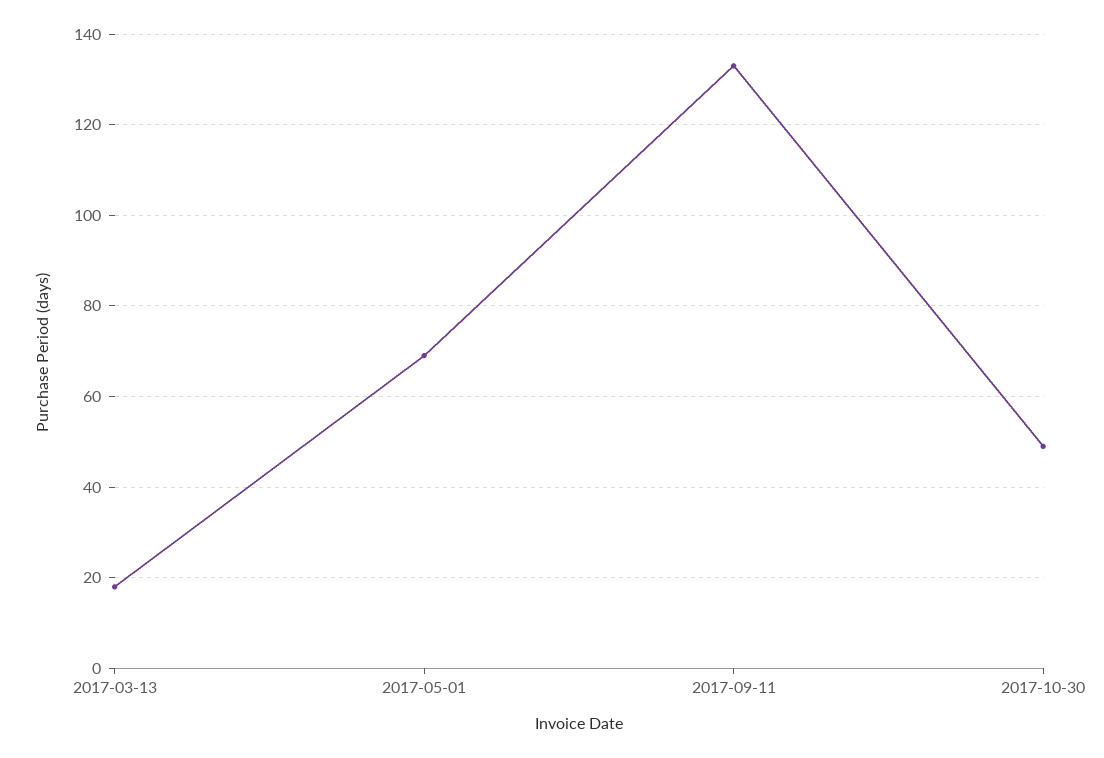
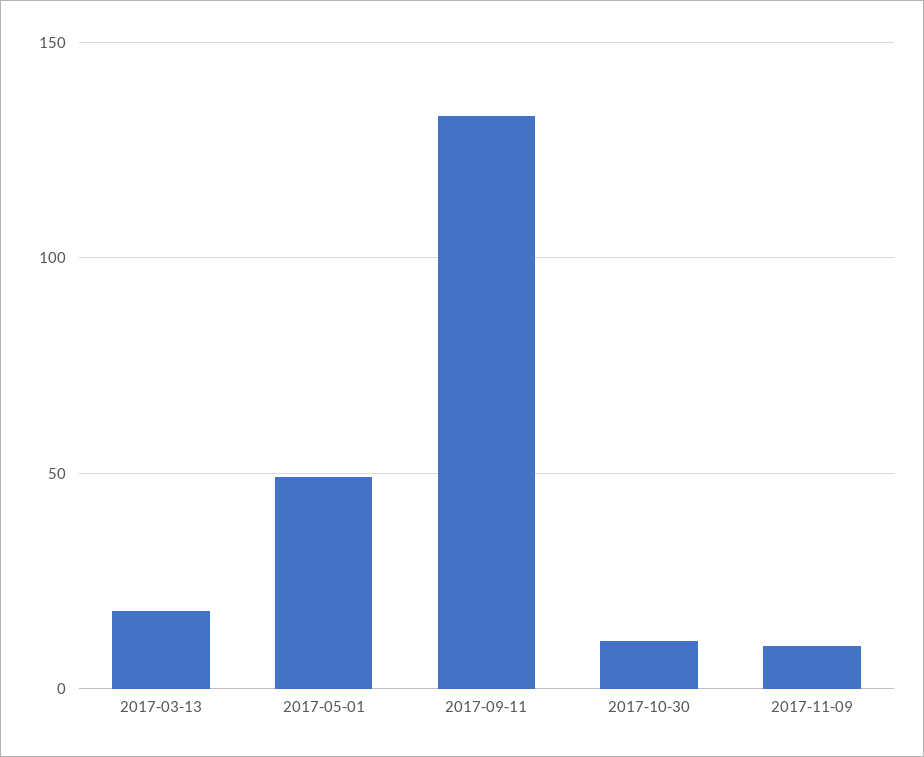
2017-05-01: 70 -> 50
2017-10-30: 50 -> 10
2017-11-09: none -> 10

